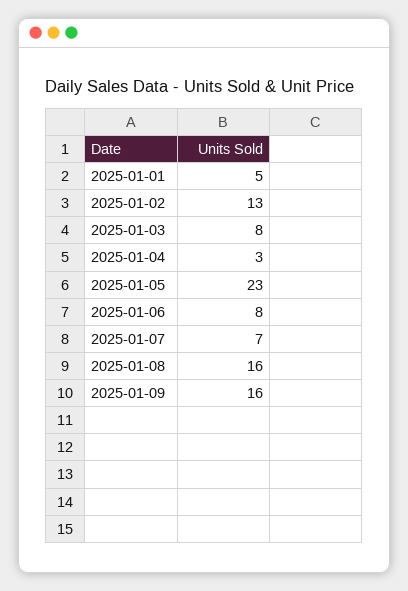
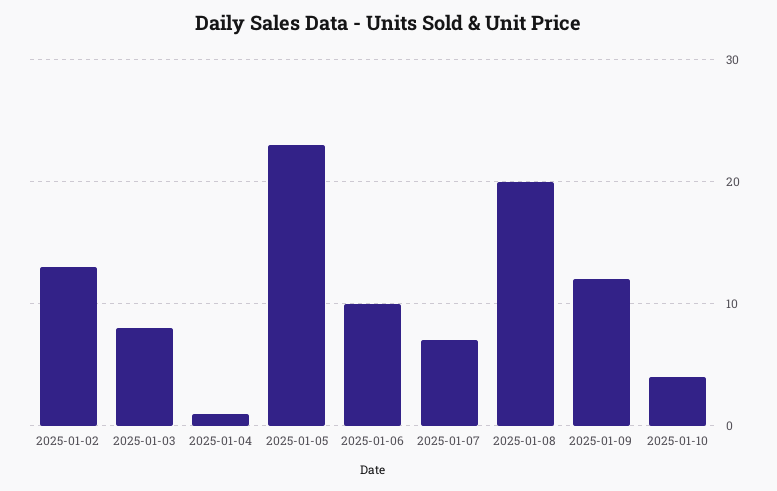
2025-01-01: 5 -> none
2025-01-04: 3 -> 1
2025-01-06: 8 -> 10
2025-01-08: 16 -> 20
2025-01-09: 16 -> 12
2025-01-10: none -> 4

